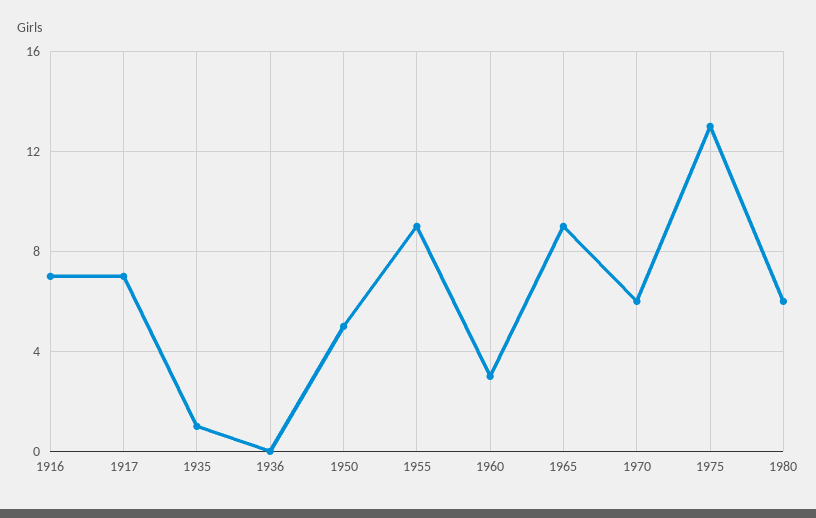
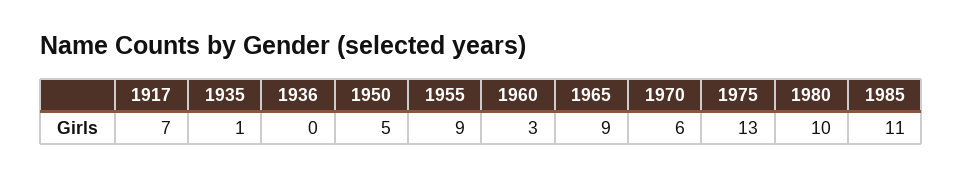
1916: 7 -> none
1980: 6 -> 10
1985: none -> 11

